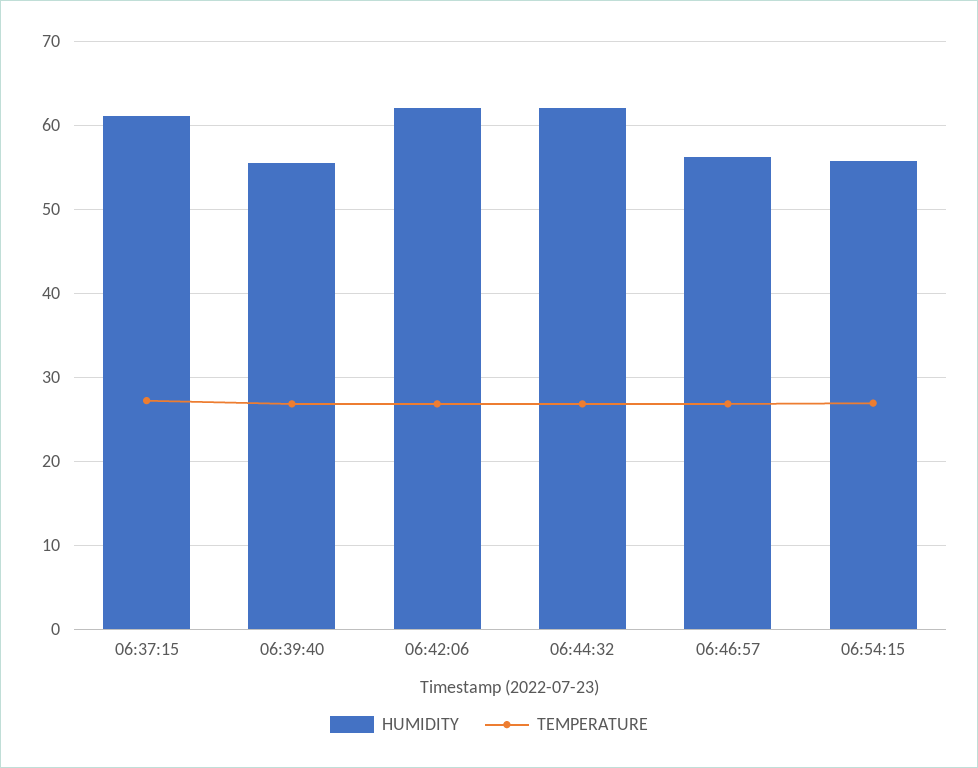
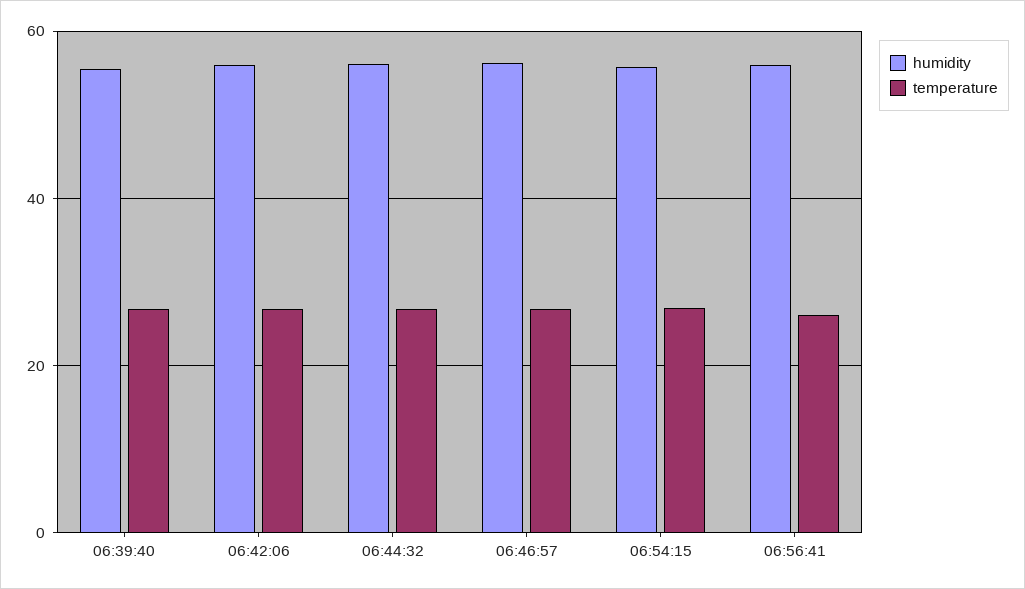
HUMIDITY, 06:37:15: 61 -> none
TEMPERATURE, 06:37:15: 27 -> none
HUMIDITY, 06:42:06: 62 -> 56
HUMIDITY, 06:44:32: 62 -> 56
HUMIDITY, 06:56:41: none -> 56
TEMPERATURE, 06:56:41: none -> 26

